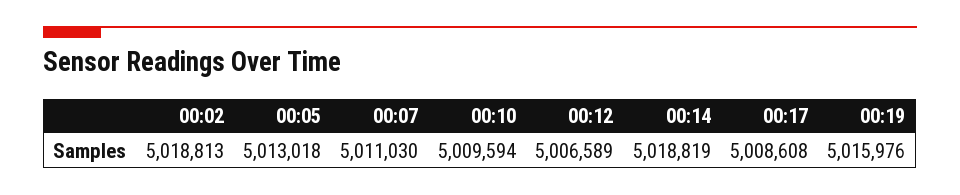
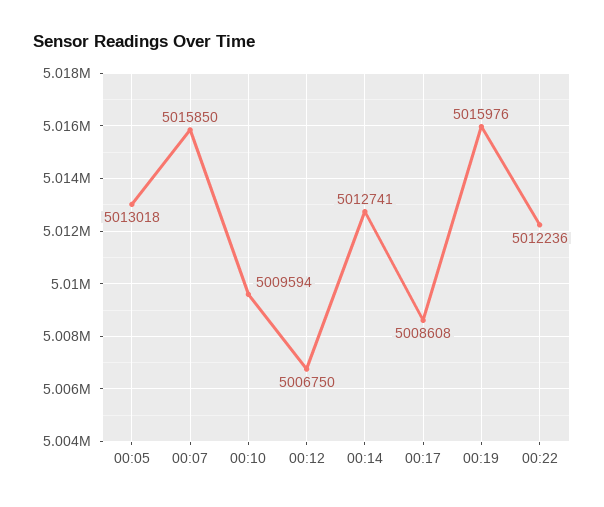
00:02: 5018813 -> none
00:07: 5011030 -> 5015850
00:12: 5006589 -> 5006750
00:14: 5018819 -> 5012741
00:22: none -> 5012236

